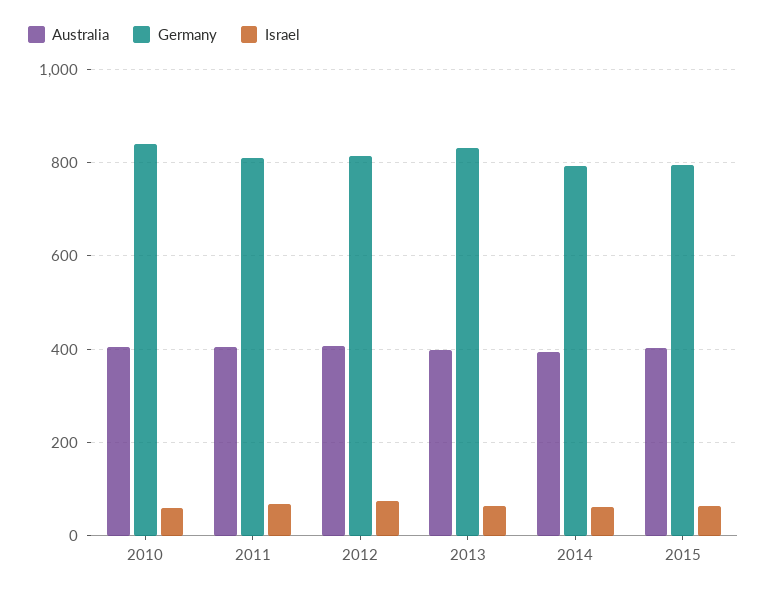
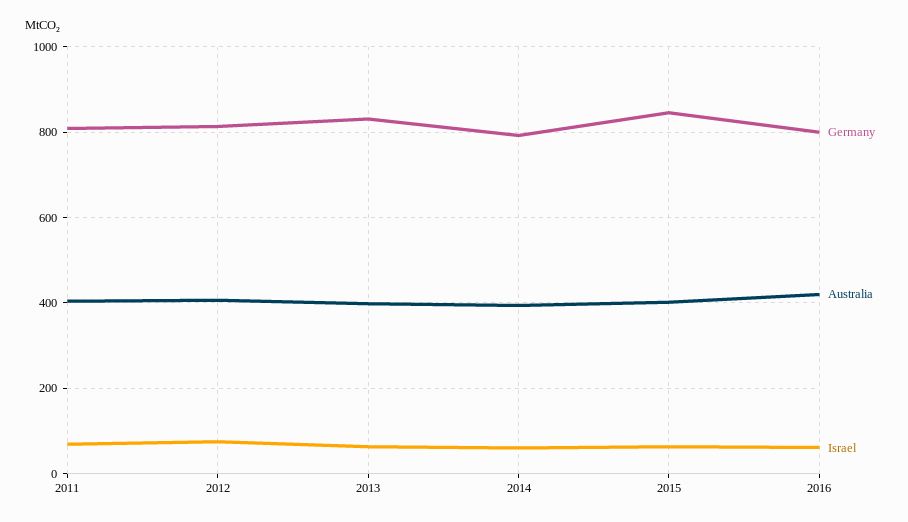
Australia, 2010: 400 -> none
Germany, 2010: 840 -> none
Israel, 2010: 60 -> none
Germany, 2015: 800 -> 840
Germany, 2016: none -> 800
Australia, 2016: none -> 420
Israel, 2016: none -> 60

